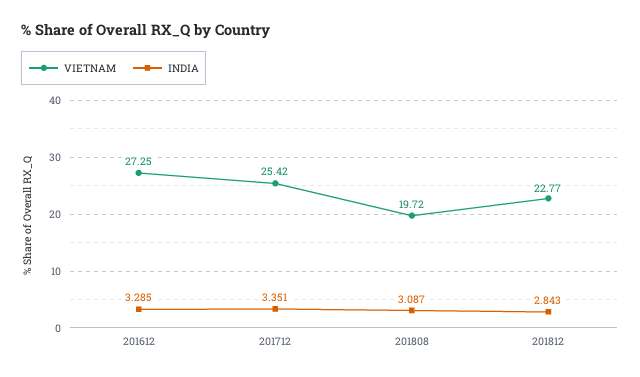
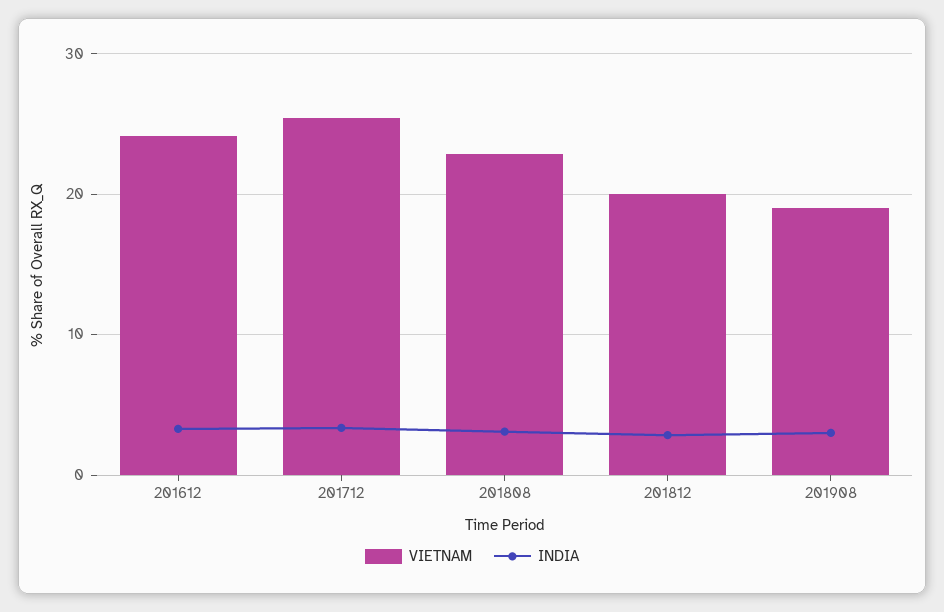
VIETNAM, 201612: 27.25 -> 24
VIETNAM, 201808: 19.72 -> 23
VIETNAM, 201812: 22.77 -> 20
VIETNAM, 201908: none -> 19
INDIA, 201908: none -> 3

